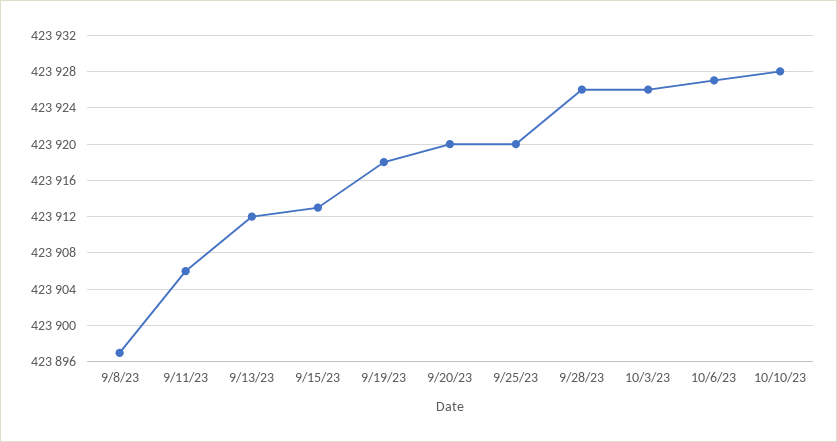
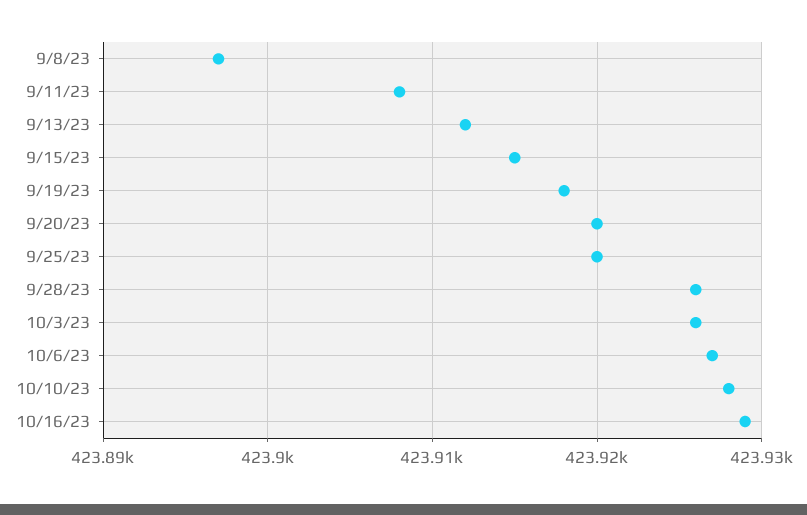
9/11/23: 423906 -> 423908
9/15/23: 423913 -> 423915
10/16/23: none -> 423929

